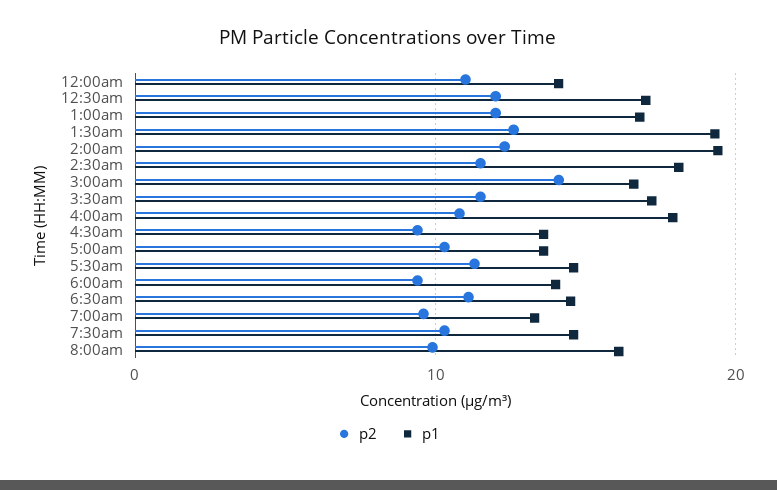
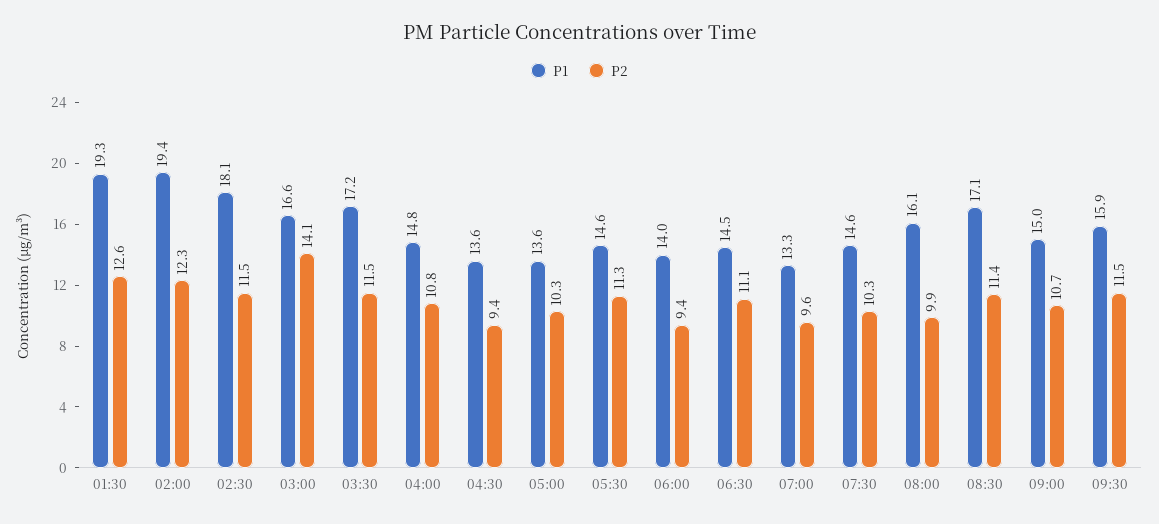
p2, 12:00am: 11 -> none
p1, 12:00am: 14 -> none
p2, 12:30am: 12 -> none
p1, 12:30am: 17 -> none
p2, 1:00am: 12 -> none
p1, 1:00am: 17 -> none
p1, 4:00am: 18 -> 14.8
p1, 08:30: none -> 17.1
p2, 08:30: none -> 11.4
p1, 09:00: none -> 15
p2, 09:00: none -> 10.7
p1, 09:30: none -> 15.9
p2, 09:30: none -> 11.5

